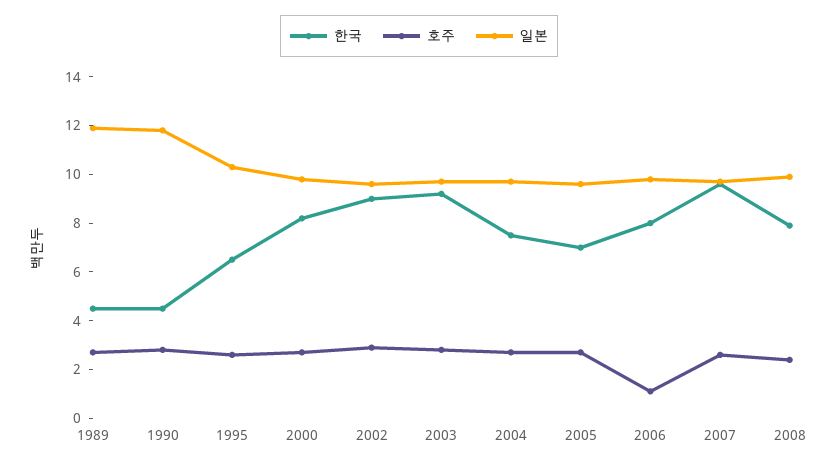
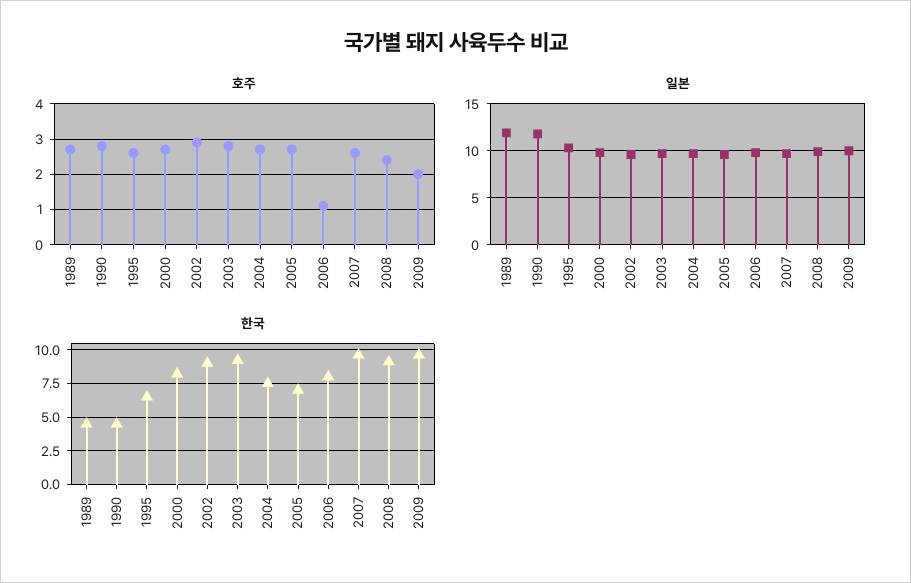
한국, 2008: 8 -> 9
호주, 2009: none -> 2
일본, 2009: none -> 10
한국, 2009: none -> 9.5

